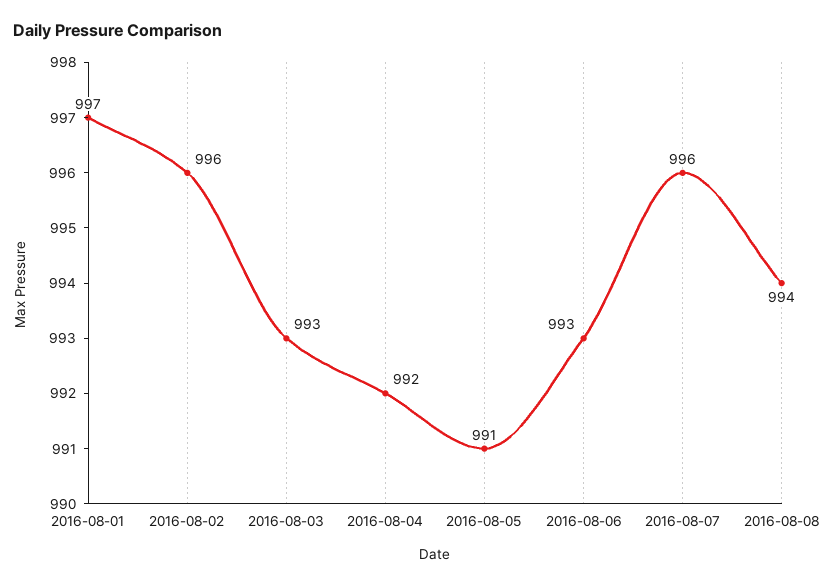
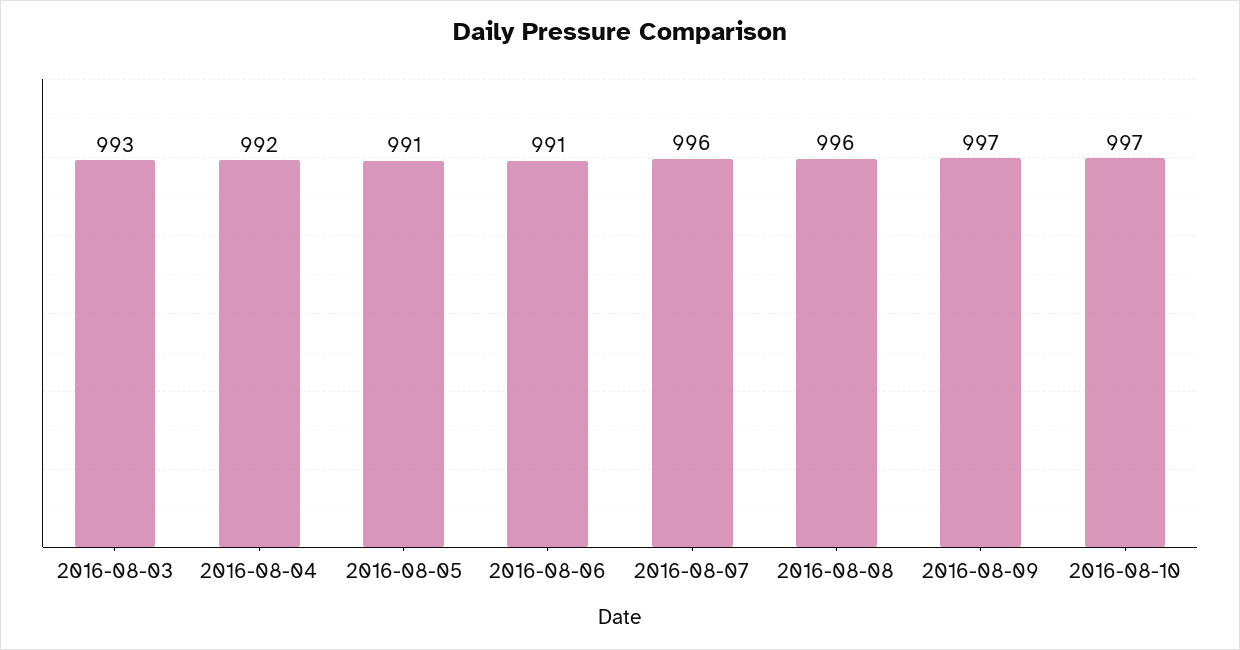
2016-08-01: 997 -> none
2016-08-02: 996 -> none
2016-08-06: 993 -> 991
2016-08-08: 994 -> 996
2016-08-09: none -> 997
2016-08-10: none -> 997

